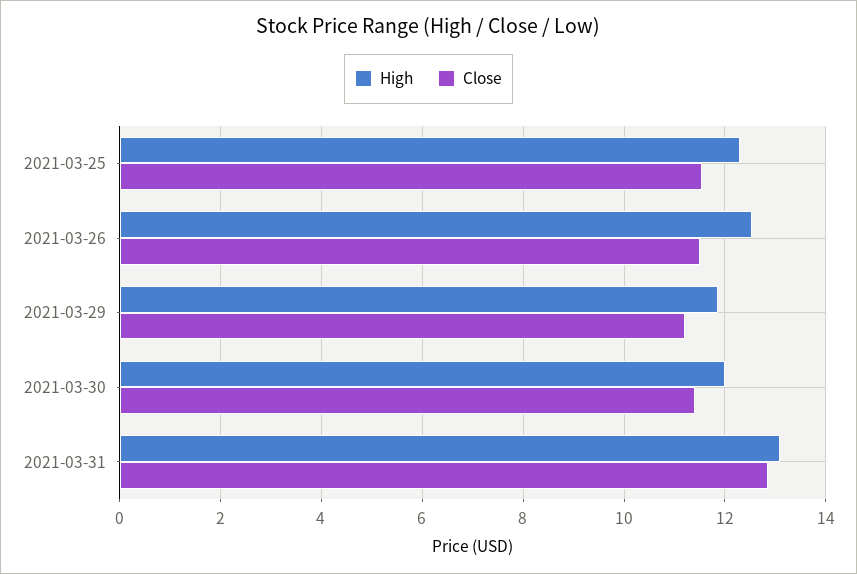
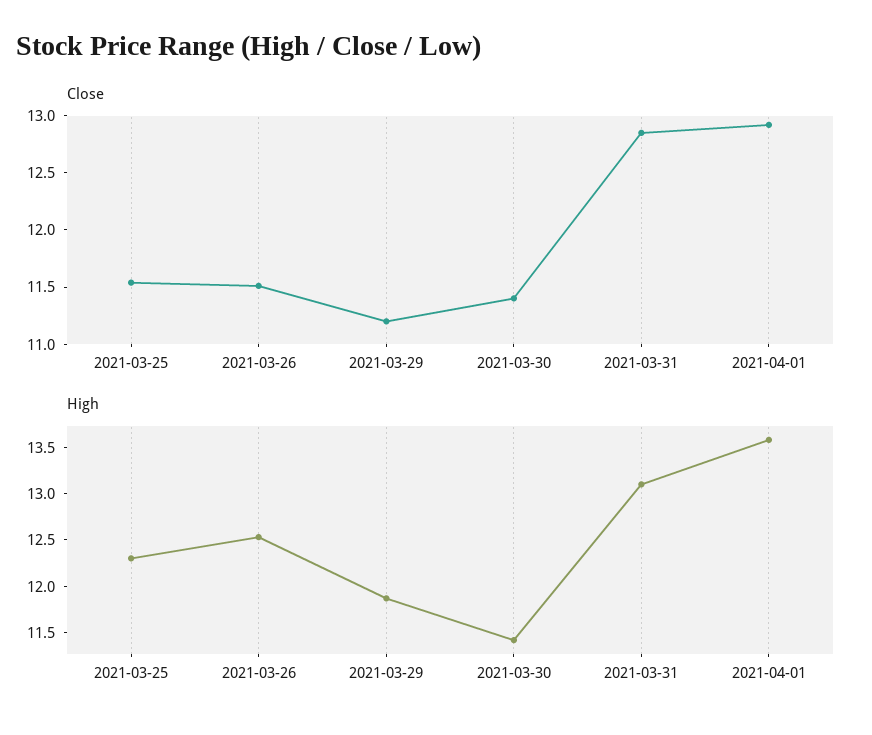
High, 2021-03-30: 12 -> 11.4
Close, 2021-04-01: none -> 12.9
High, 2021-04-01: none -> 13.6

